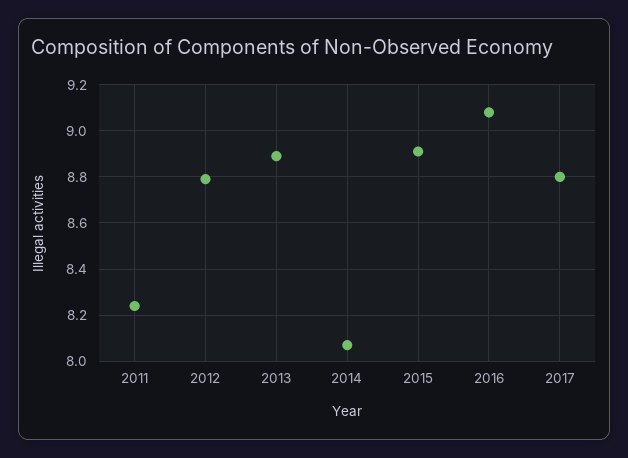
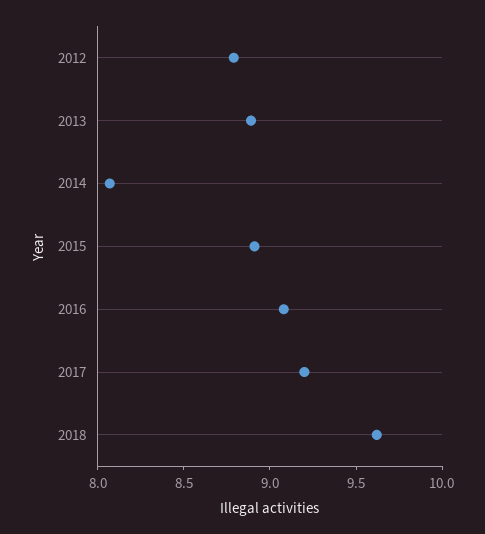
2011: 8.25 -> none
2017: 8.8 -> 9.2
2018: none -> 9.6

